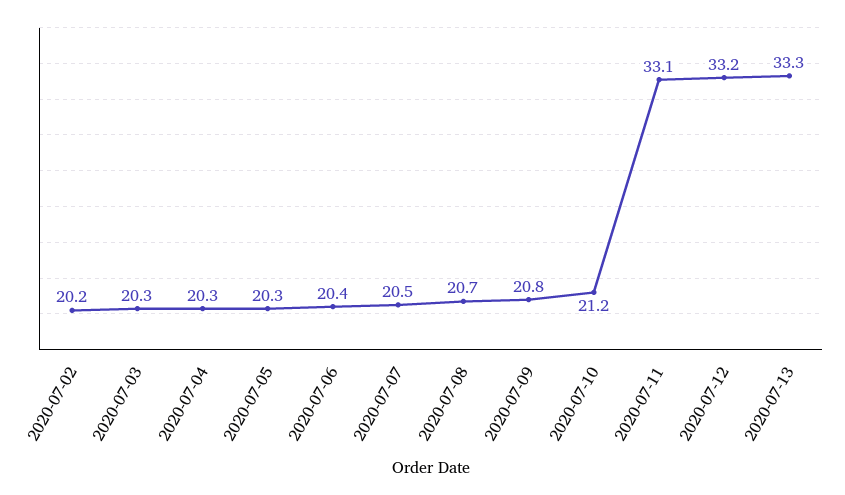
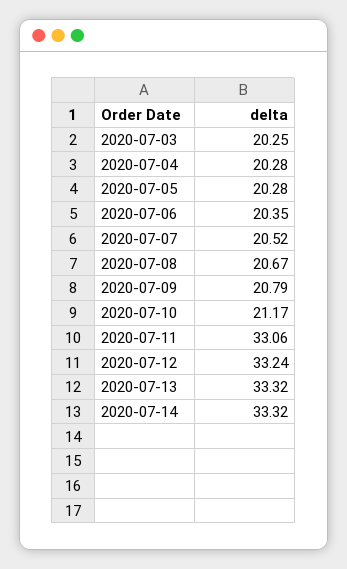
2020-07-02: 20.2 -> none
2020-07-14: none -> 33.32

